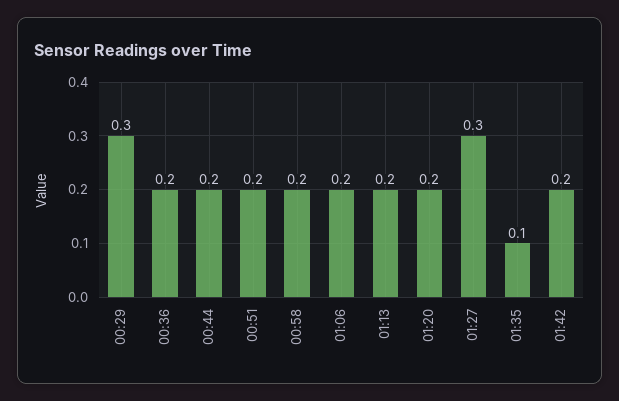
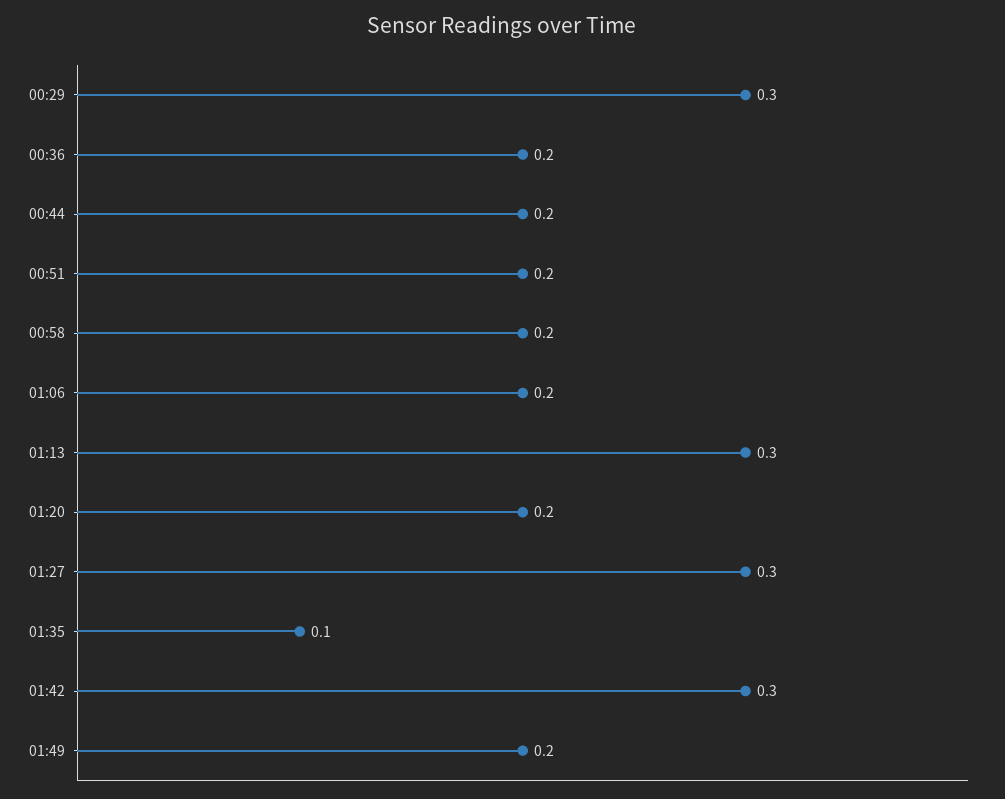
01:13: 0.2 -> 0.3
01:42: 0.2 -> 0.3
01:49: none -> 0.2

